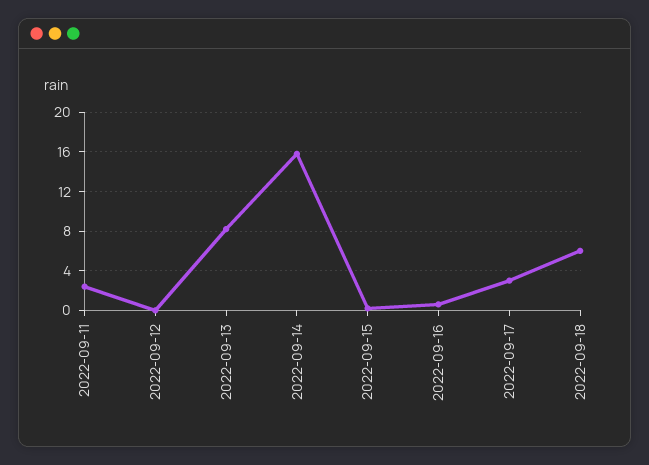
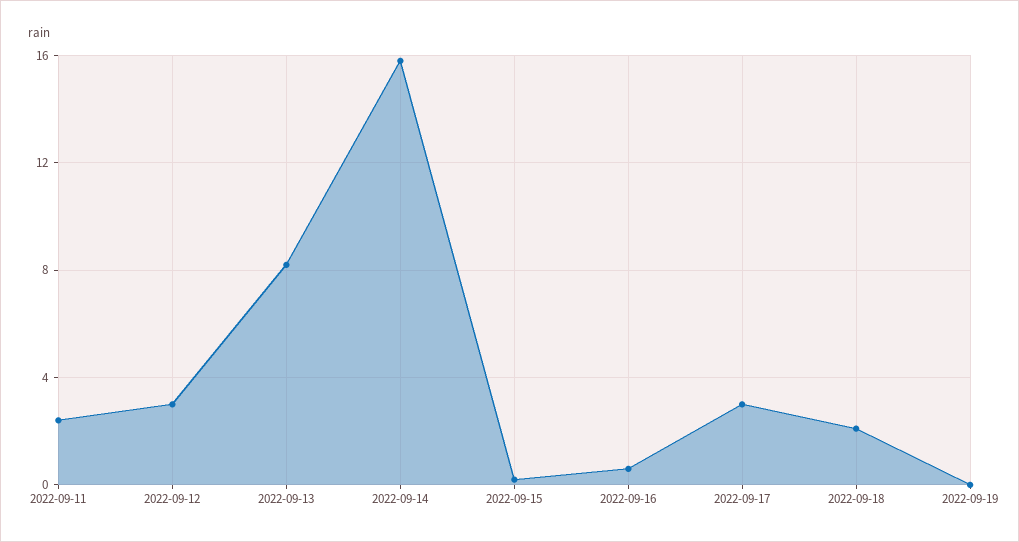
2022-09-12: 0 -> 3
2022-09-18: 6 -> 2
2022-09-19: none -> 0

